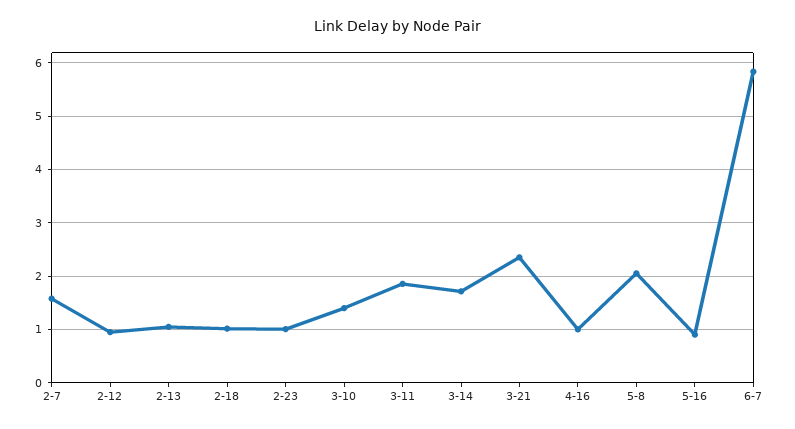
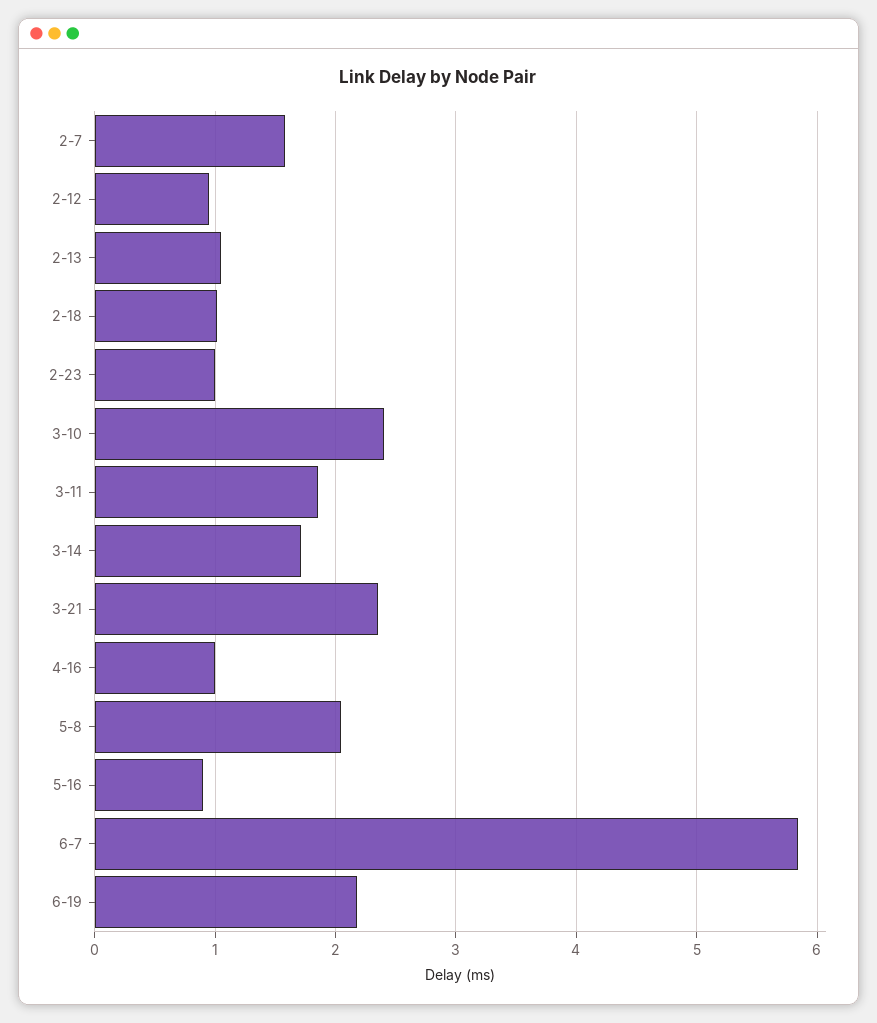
3-10: 1.4 -> 2.4
6-19: none -> 2.2

